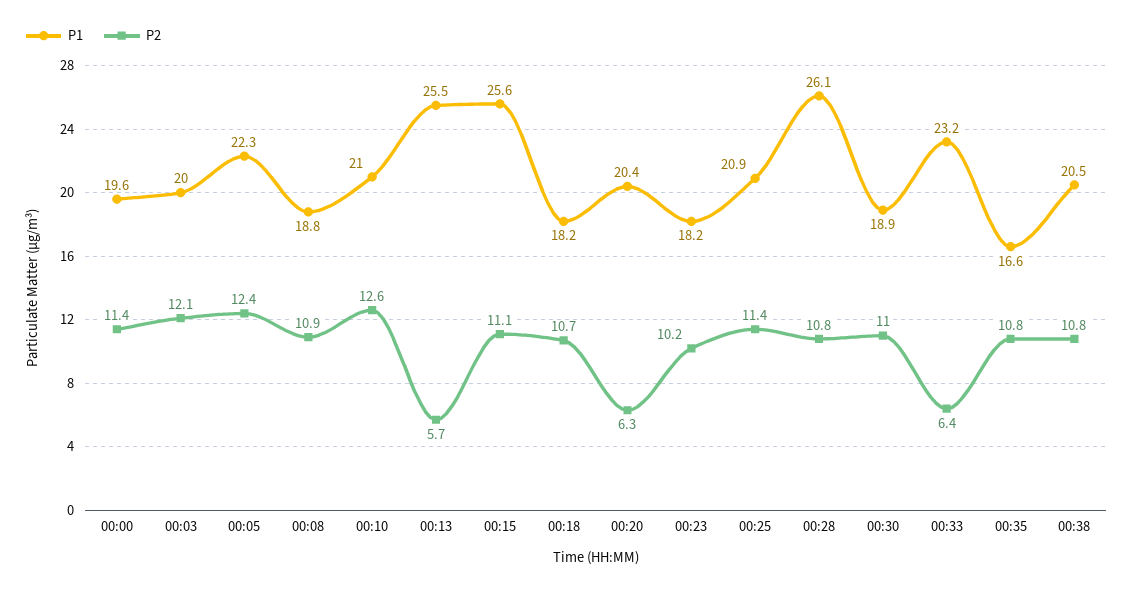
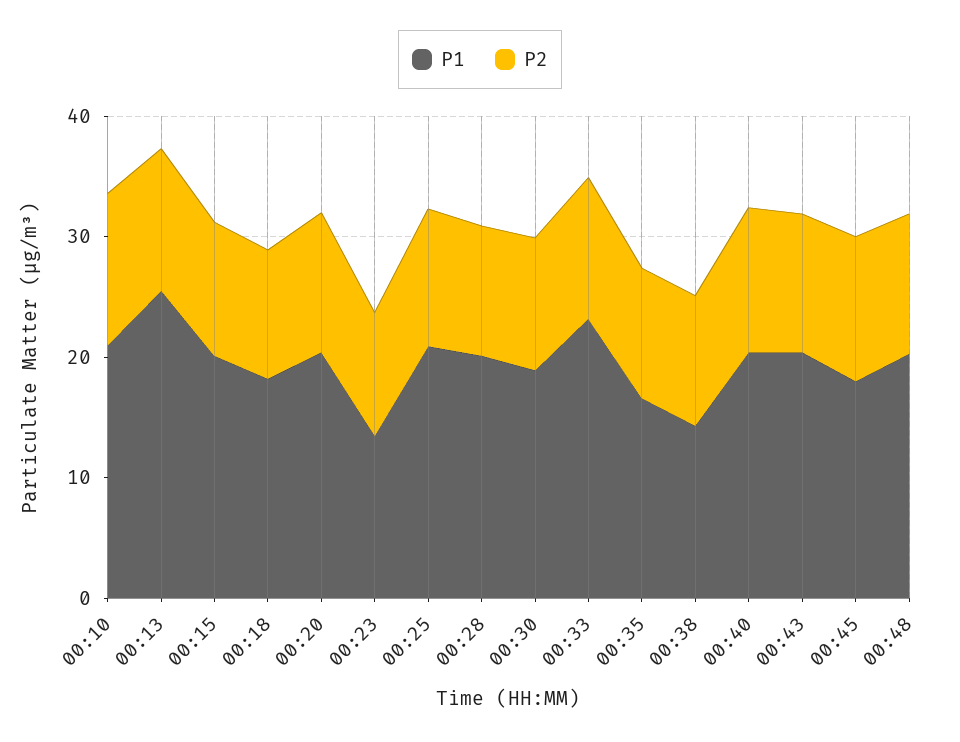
P1, 00:00: 19.6 -> none
P2, 00:00: 11.4 -> none
P1, 00:03: 20 -> none
P2, 00:03: 12.1 -> none
P1, 00:05: 22.3 -> none
P2, 00:05: 12.4 -> none
P1, 00:08: 18.8 -> none
P2, 00:08: 10.9 -> none
P2, 00:13: 5.7 -> 12
P1, 00:15: 25.6 -> 20
P2, 00:20: 6.3 -> 12
P1, 00:23: 18.2 -> 14
P1, 00:28: 26.1 -> 20
P2, 00:33: 6.4 -> 12
P1, 00:38: 20.5 -> 14
P1, 00:40: none -> 20
P2, 00:40: none -> 12
P1, 00:43: none -> 20
P2, 00:43: none -> 12
P1, 00:45: none -> 18
P2, 00:45: none -> 12
P1, 00:48: none -> 20
P2, 00:48: none -> 12

